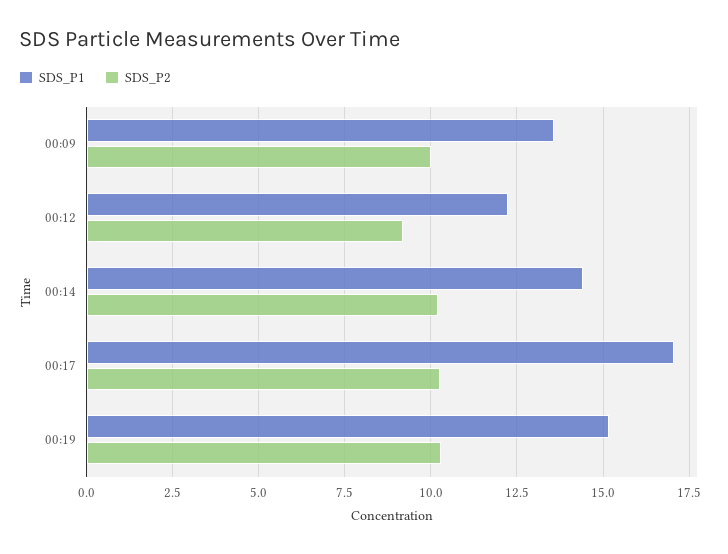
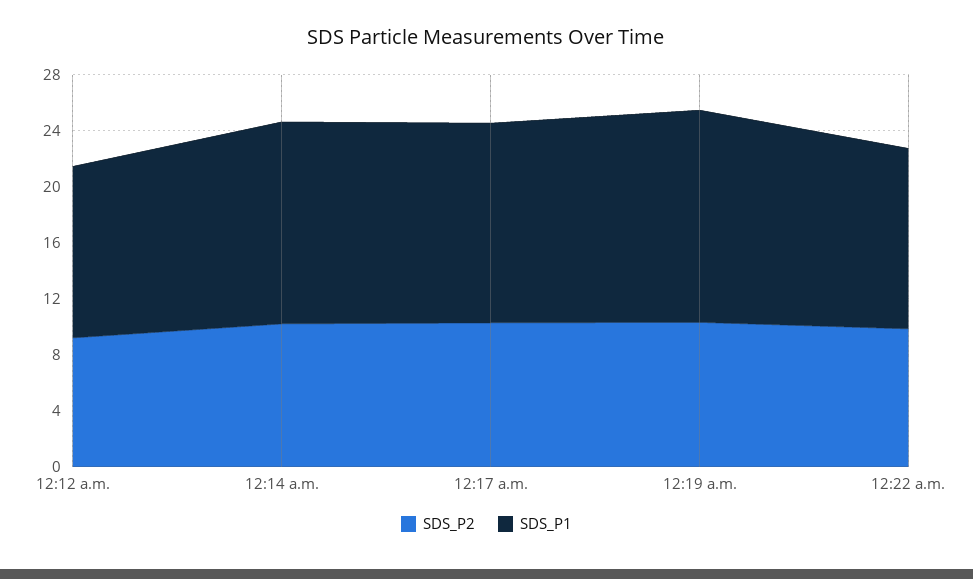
SDS_P1, 00:09: 13.5 -> none
SDS_P2, 00:09: 10 -> none
SDS_P1, 00:17: 17 -> 14
SDS_P2, 12:22 a.m.: none -> 10
SDS_P1, 12:22 a.m.: none -> 13

